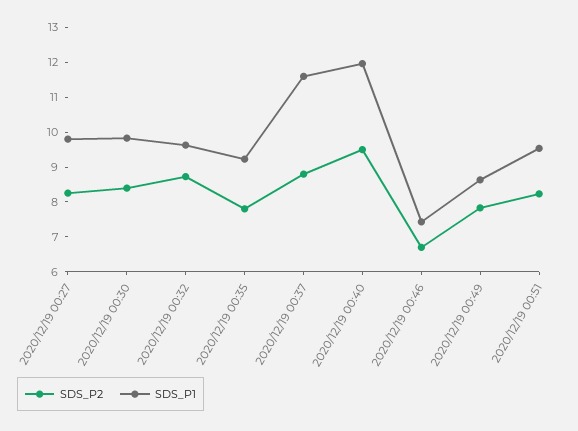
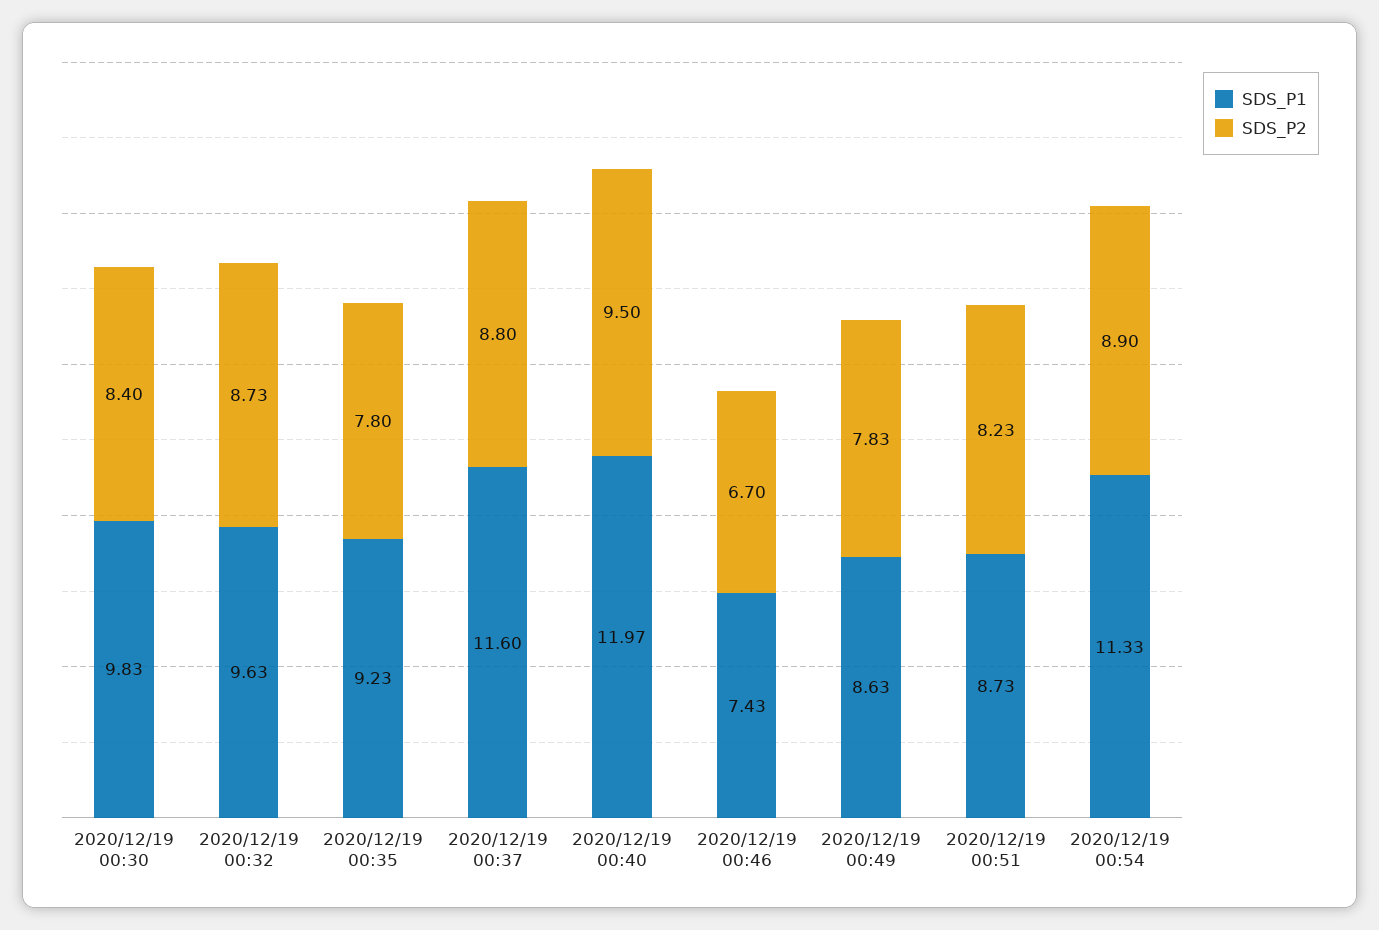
SDS_P2, 2020/12/19 00:27: 8.25 -> none
SDS_P1, 2020/12/19 00:27: 9.75 -> none
SDS_P1, 2020/12/19 00:51: 9.5 -> 8.73
SDS_P1, 2020/12/19 00:54: none -> 11.33
SDS_P2, 2020/12/19 00:54: none -> 8.9

